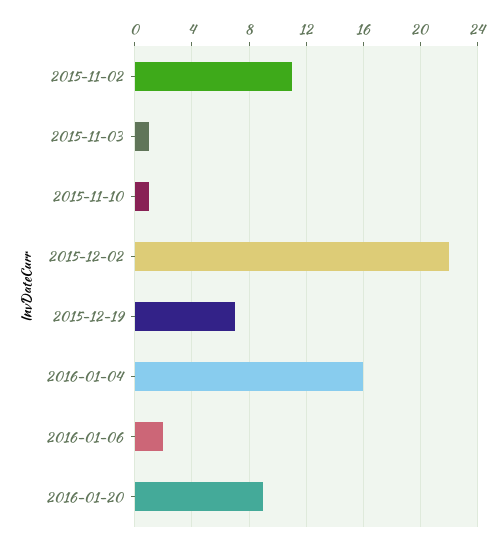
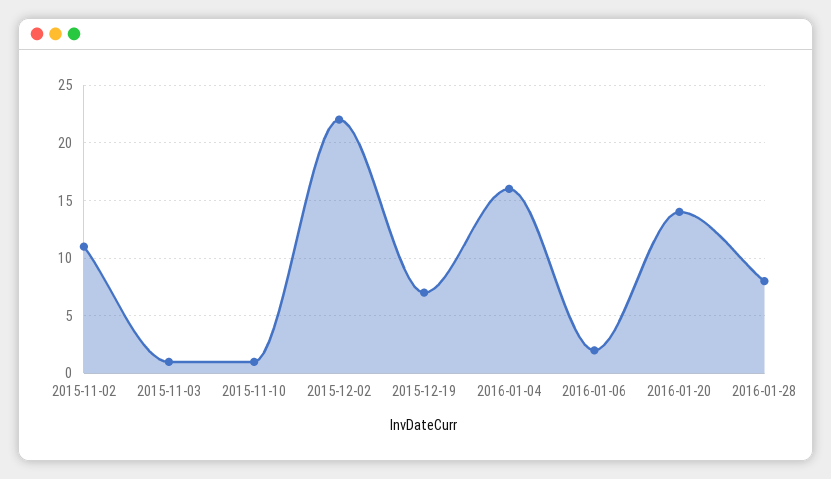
2016-01-20: 9 -> 14
2016-01-28: none -> 8

